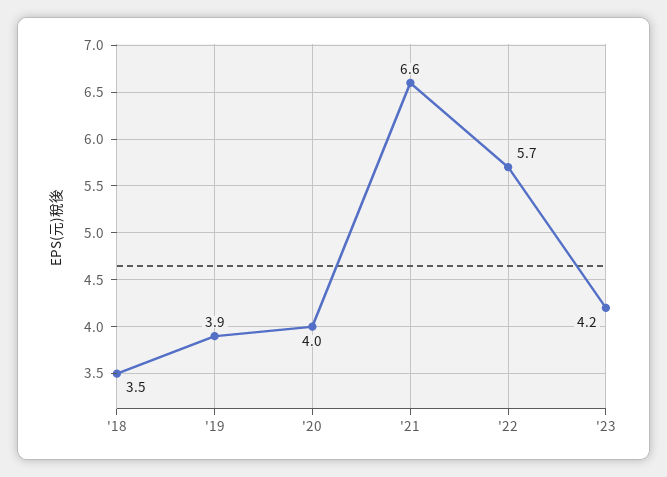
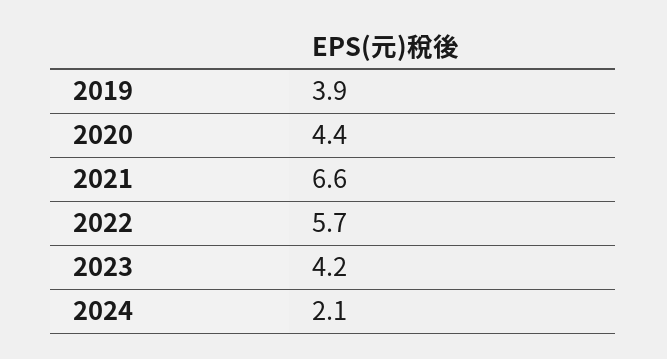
'18: 3.5 -> none
'20: 4 -> 4.4
2024: none -> 2.1

